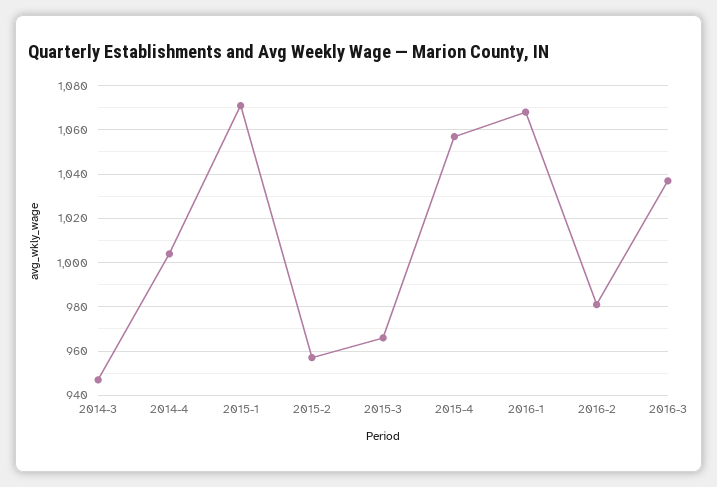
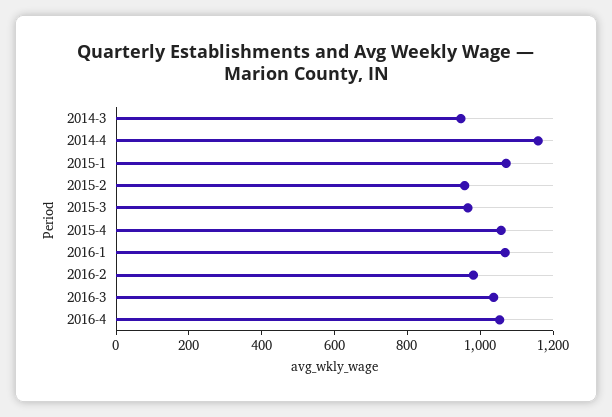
2014-4: 1005 -> 1150
2016-4: none -> 1050

